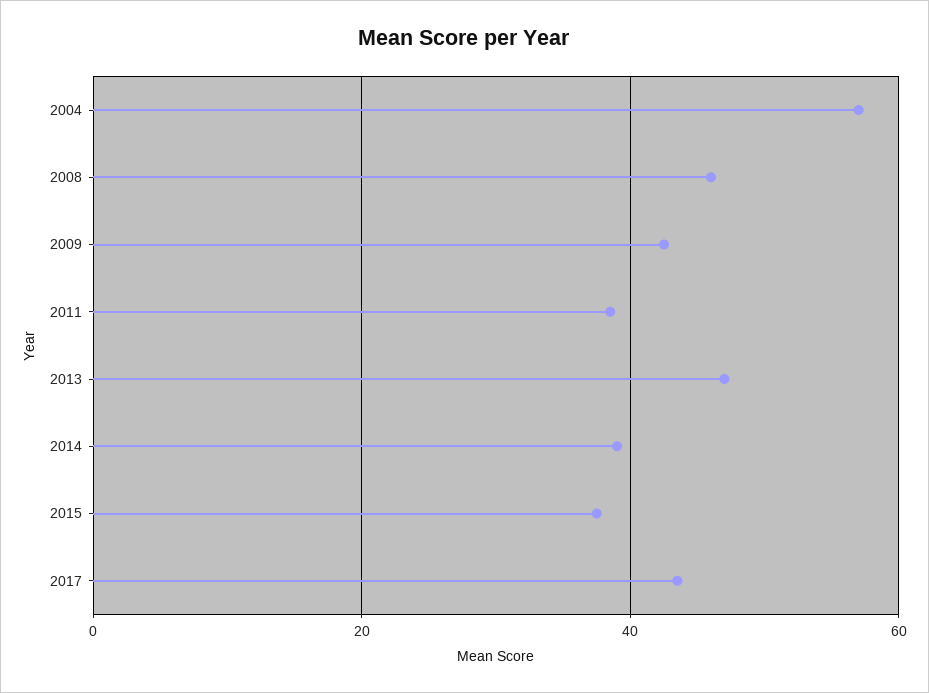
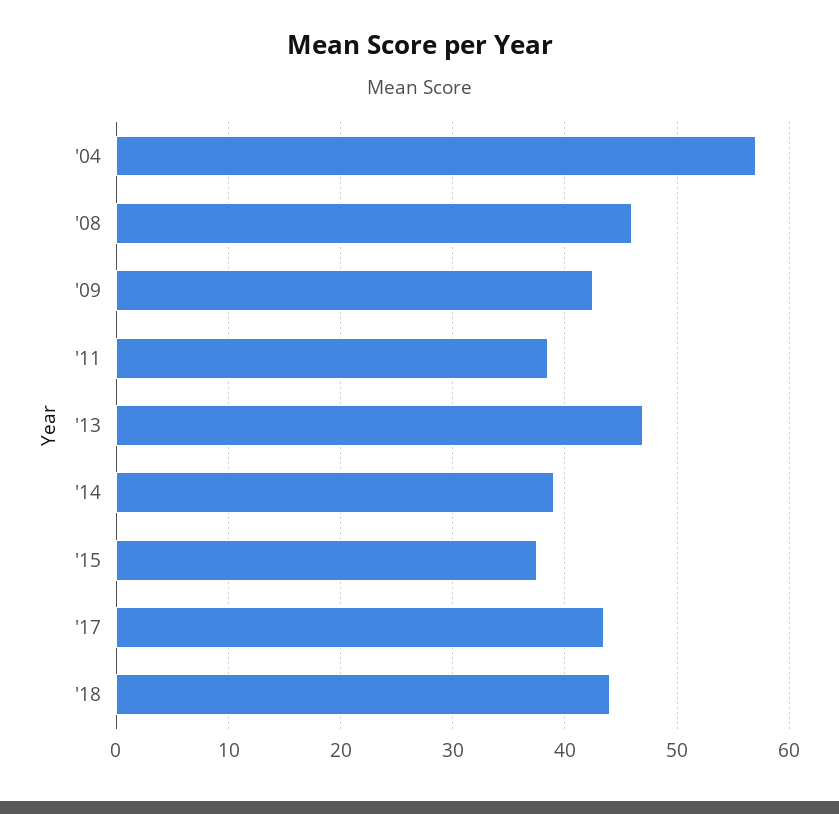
'18: none -> 44

